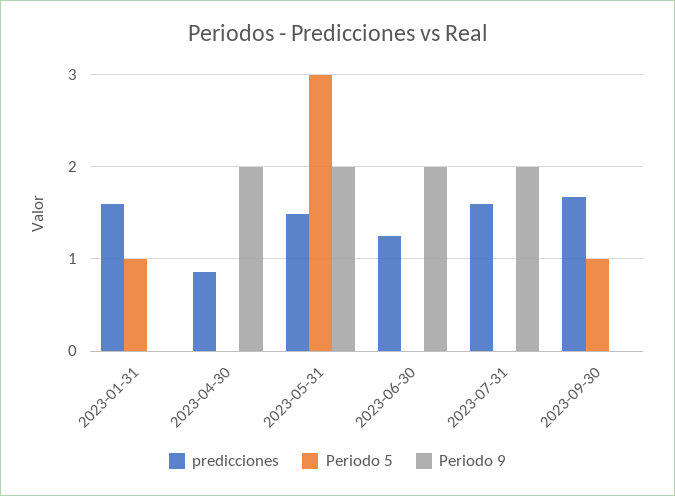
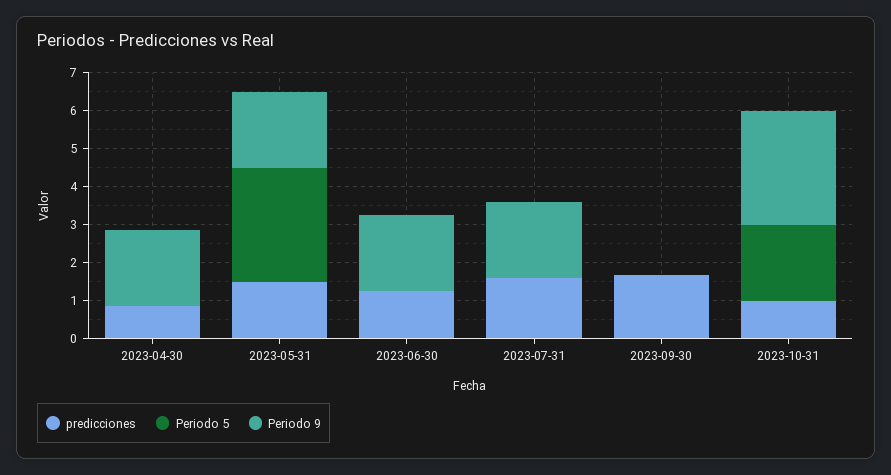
predicciones, 2023-01-31: 1.6 -> none
Periodo 5, 2023-01-31: 1 -> none
Periodo 9, 2023-01-31: 0 -> none
Periodo 5, 2023-09-30: 1 -> 0
predicciones, 2023-10-31: none -> 1
Periodo 5, 2023-10-31: none -> 2
Periodo 9, 2023-10-31: none -> 3

